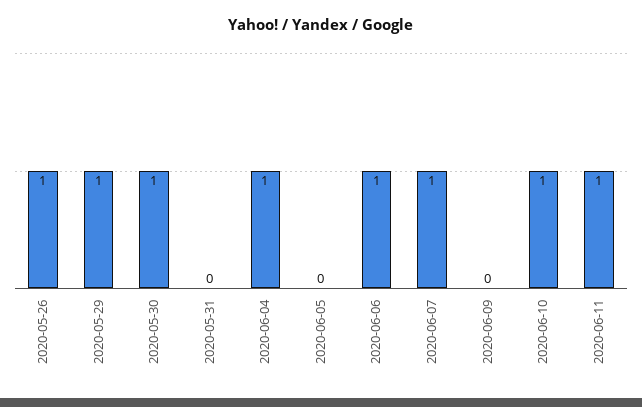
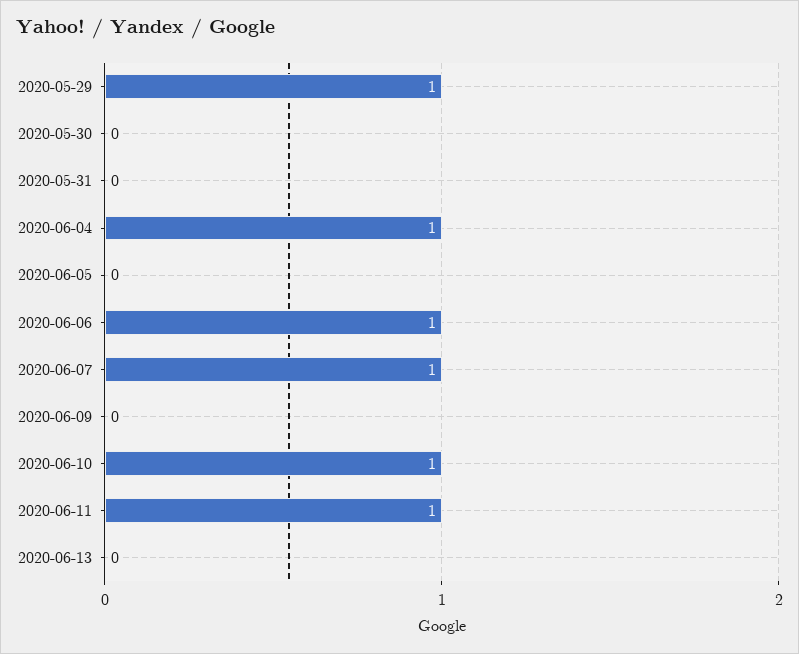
2020-05-26: 1 -> none
2020-05-30: 1 -> 0
2020-06-13: none -> 0

